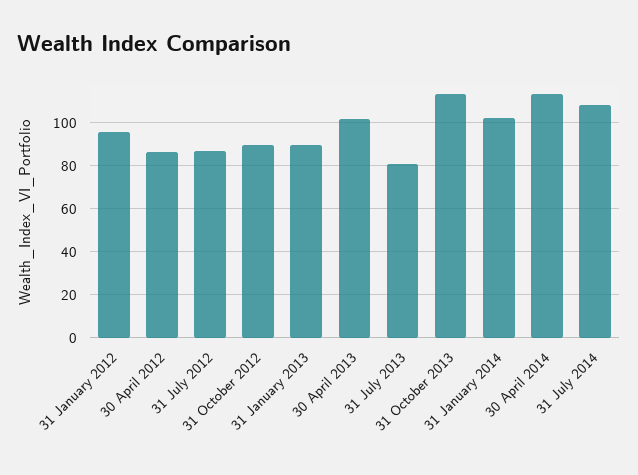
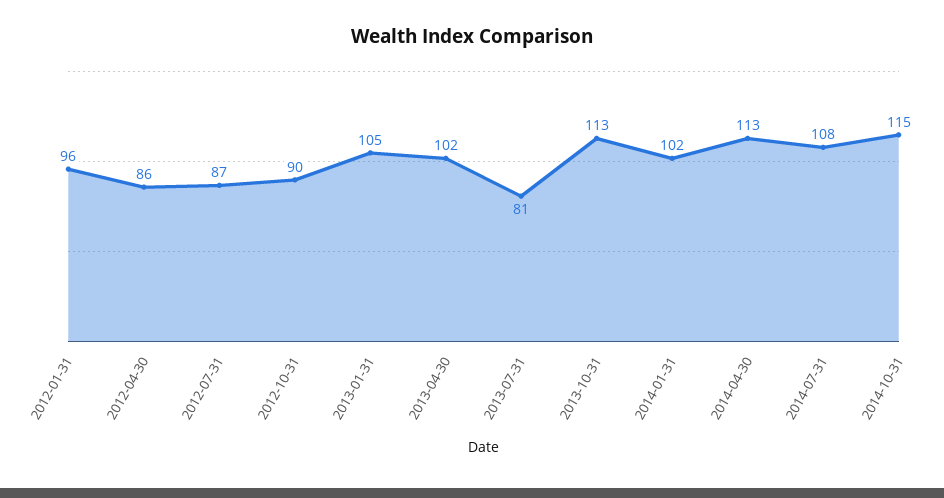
31 January 2013: 90 -> 105
2014-10-31: none -> 115

